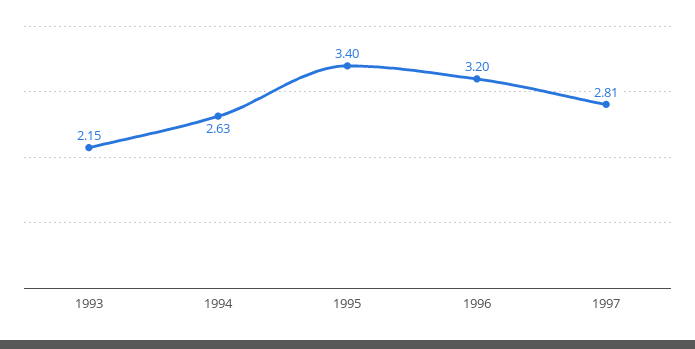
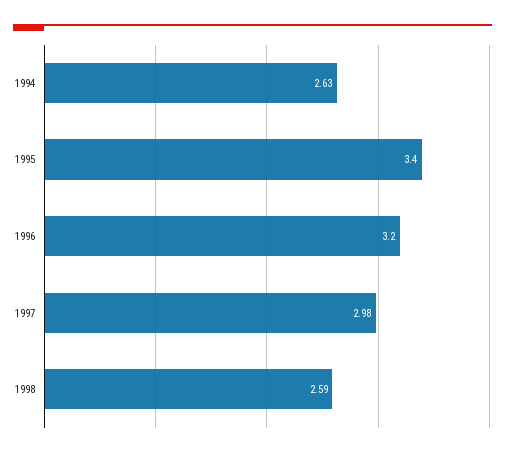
1993: 2.15 -> none
1997: 2.81 -> 2.98
1998: none -> 2.59

